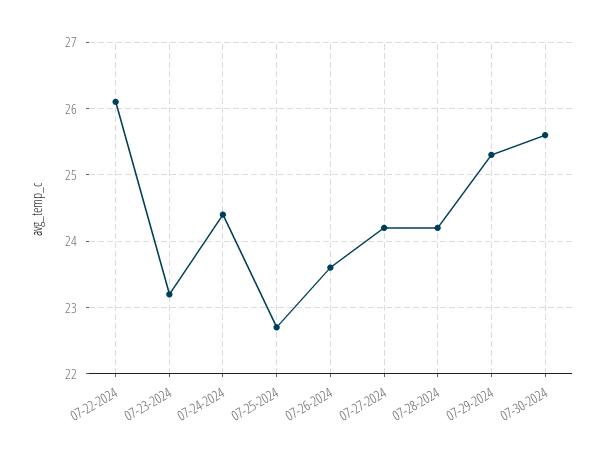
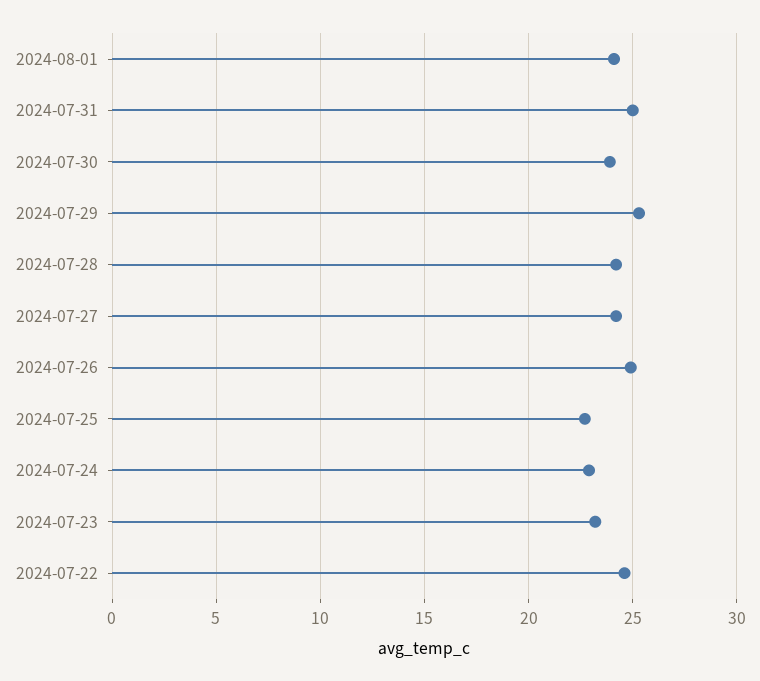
07-22-2024: 26.1 -> 24.5
07-24-2024: 24.4 -> 23
07-26-2024: 23.6 -> 25
07-30-2024: 25.6 -> 24
2024-08-01: none -> 24
2024-07-31: none -> 25

